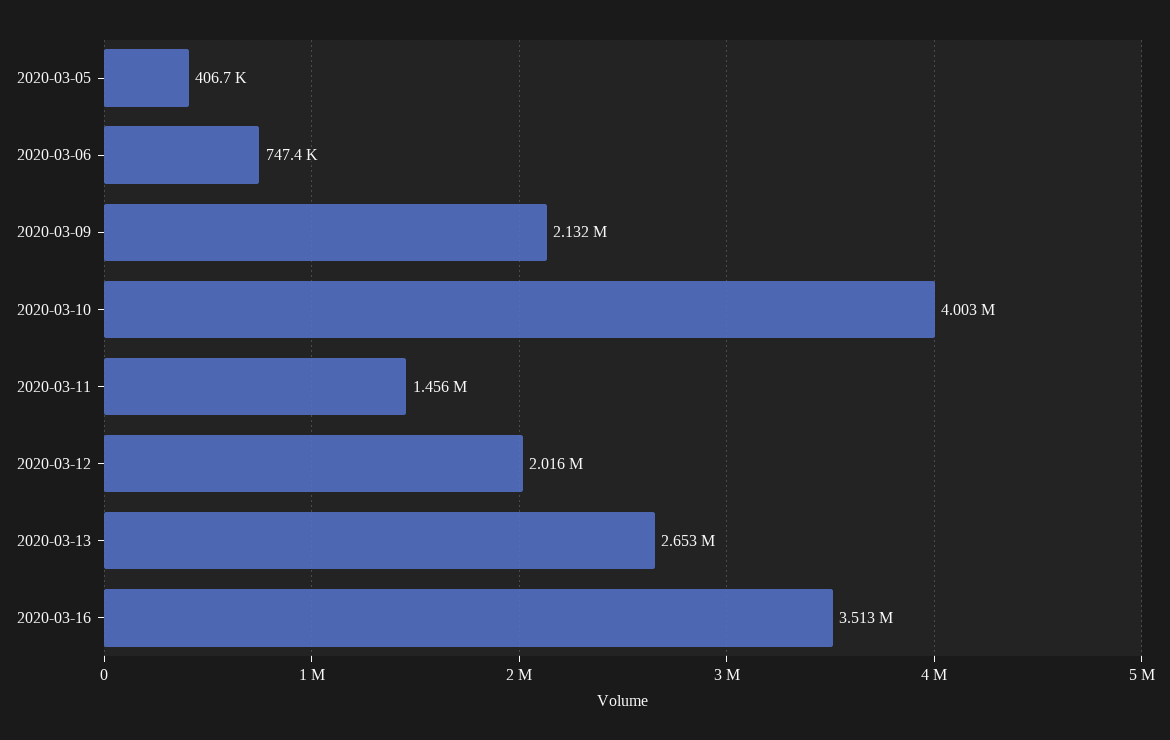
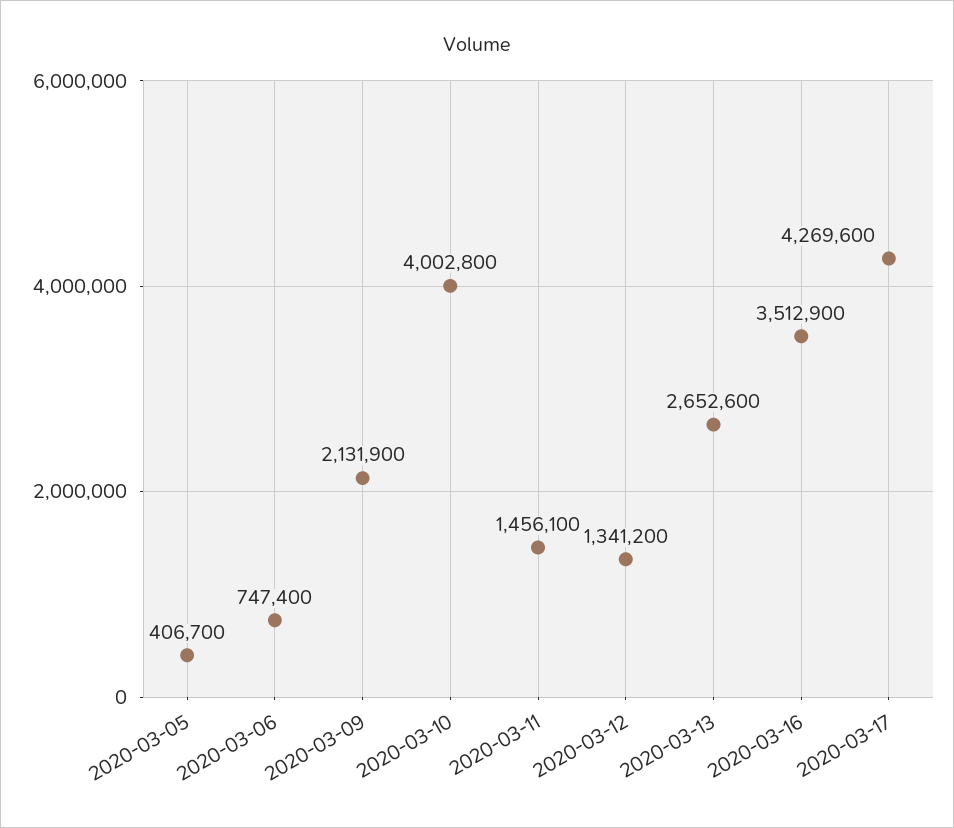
2020-03-12: 2016000 -> 1341200
2020-03-17: none -> 4269600

